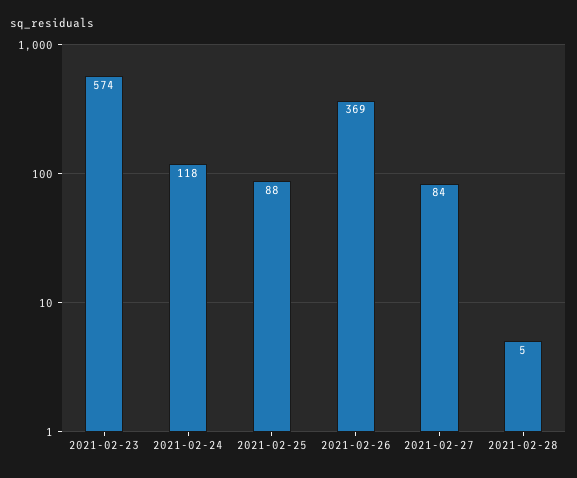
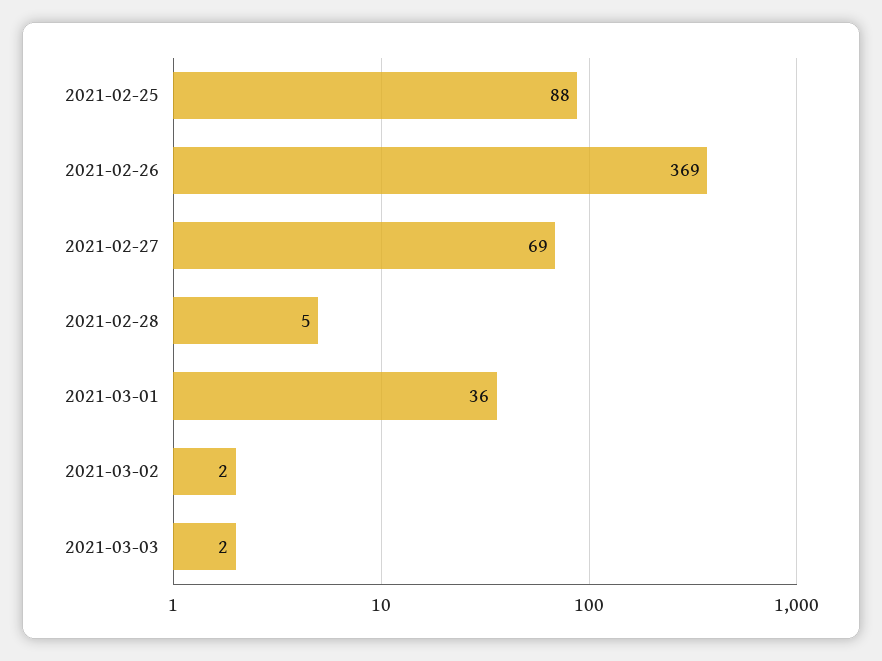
2021-02-23: 574 -> none
2021-02-24: 118 -> none
2021-02-27: 84 -> 69
2021-03-01: none -> 36
2021-03-02: none -> 2
2021-03-03: none -> 2

